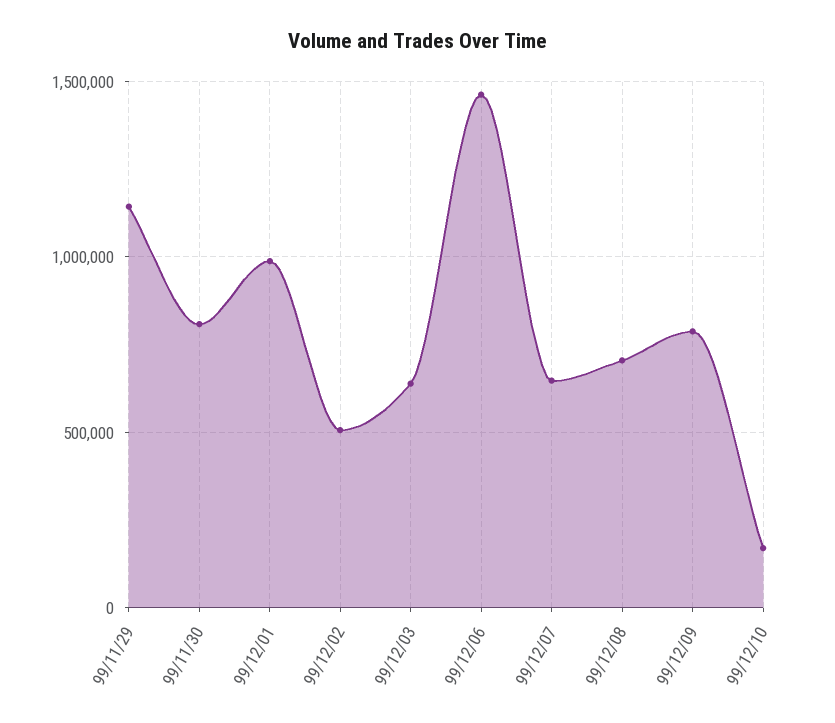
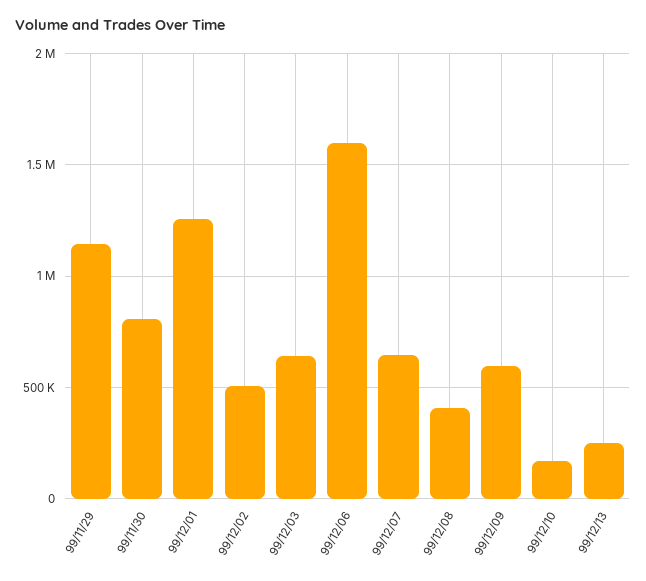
99/12/01: 1000000 -> 1250000
99/12/06: 1450000 -> 1600000
99/12/08: 700000 -> 400000
99/12/09: 800000 -> 600000
99/12/13: none -> 250000

